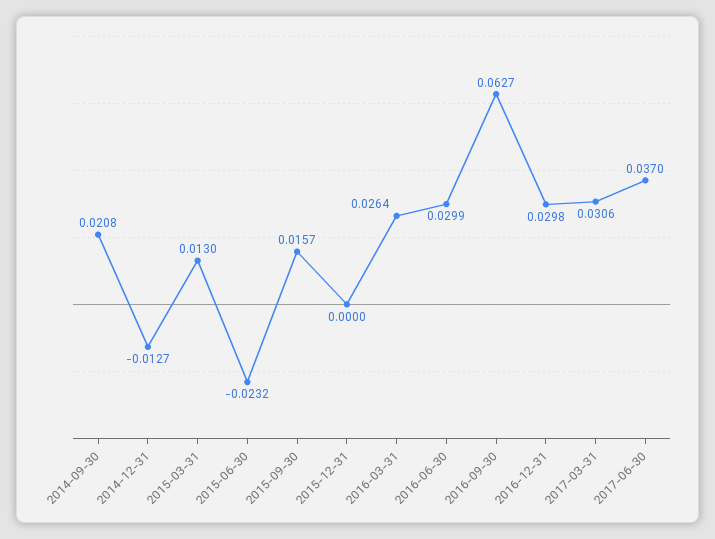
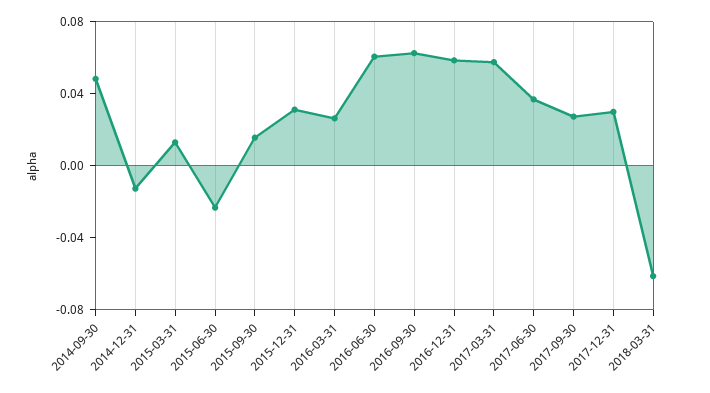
2014-09-30: 0.0208 -> 0.05
2015-12-31: 0 -> 0.03
2016-06-30: 0.0299 -> 0.06
2016-12-31: 0.0298 -> 0.06
2017-03-31: 0.0306 -> 0.06
2017-09-30: none -> 0.03
2017-12-31: none -> 0.03
2018-03-31: none -> -0.06

